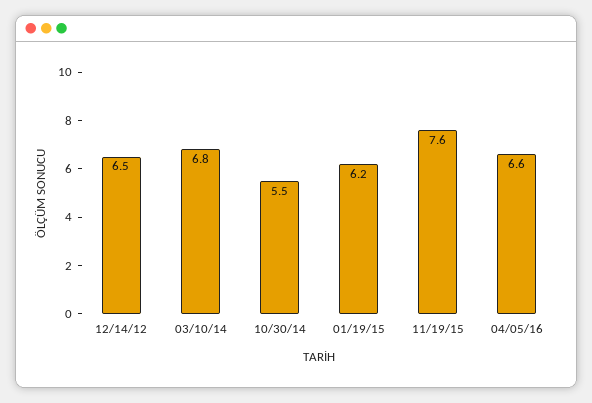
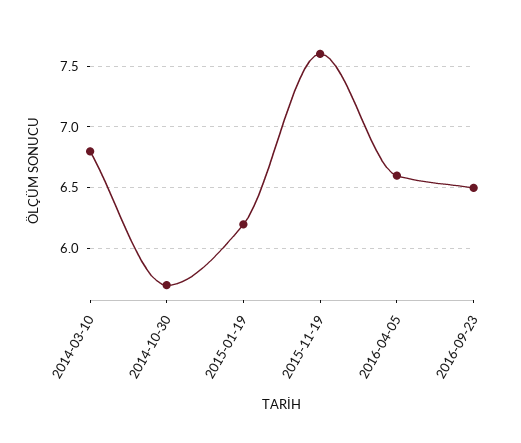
12/14/12: 6.5 -> none
10/30/14: 5.5 -> 5.7
2016-09-23: none -> 6.5

